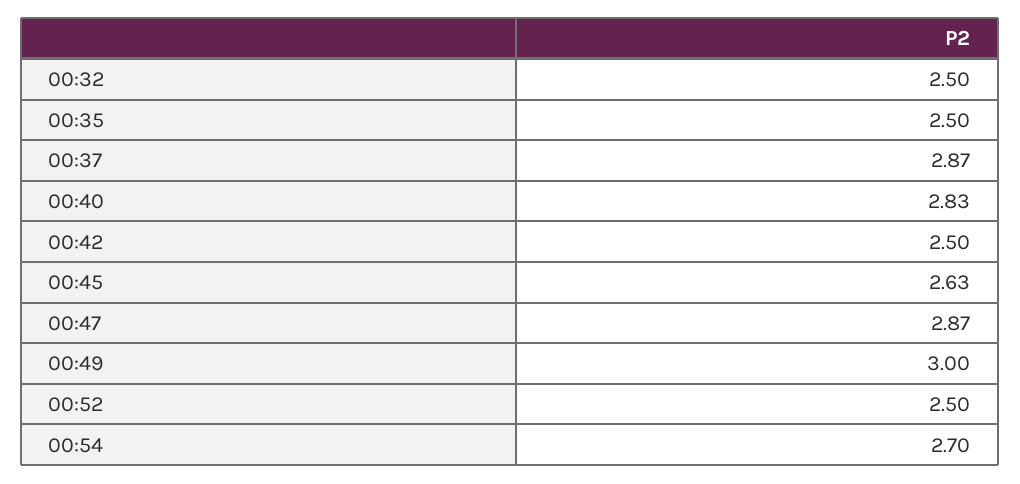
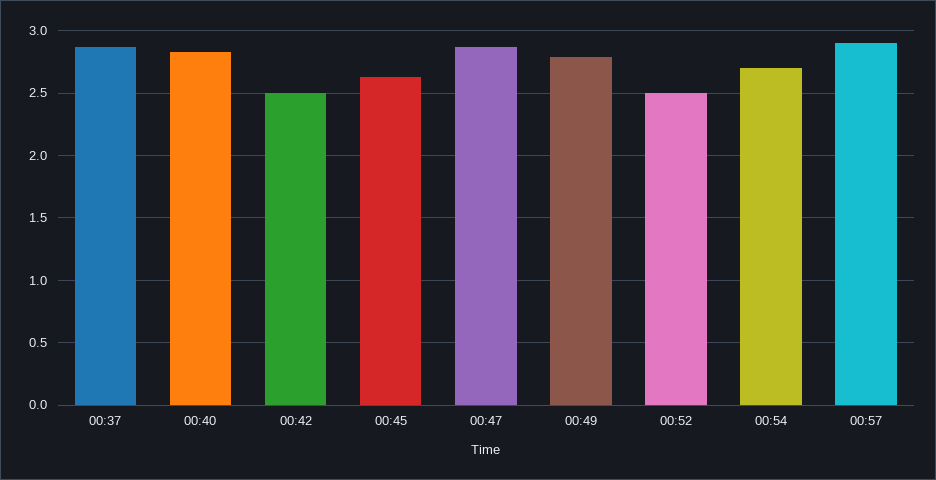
00:32: 2.5 -> none
00:35: 2.5 -> none
00:49: 3 -> 2.8
00:57: none -> 2.9

